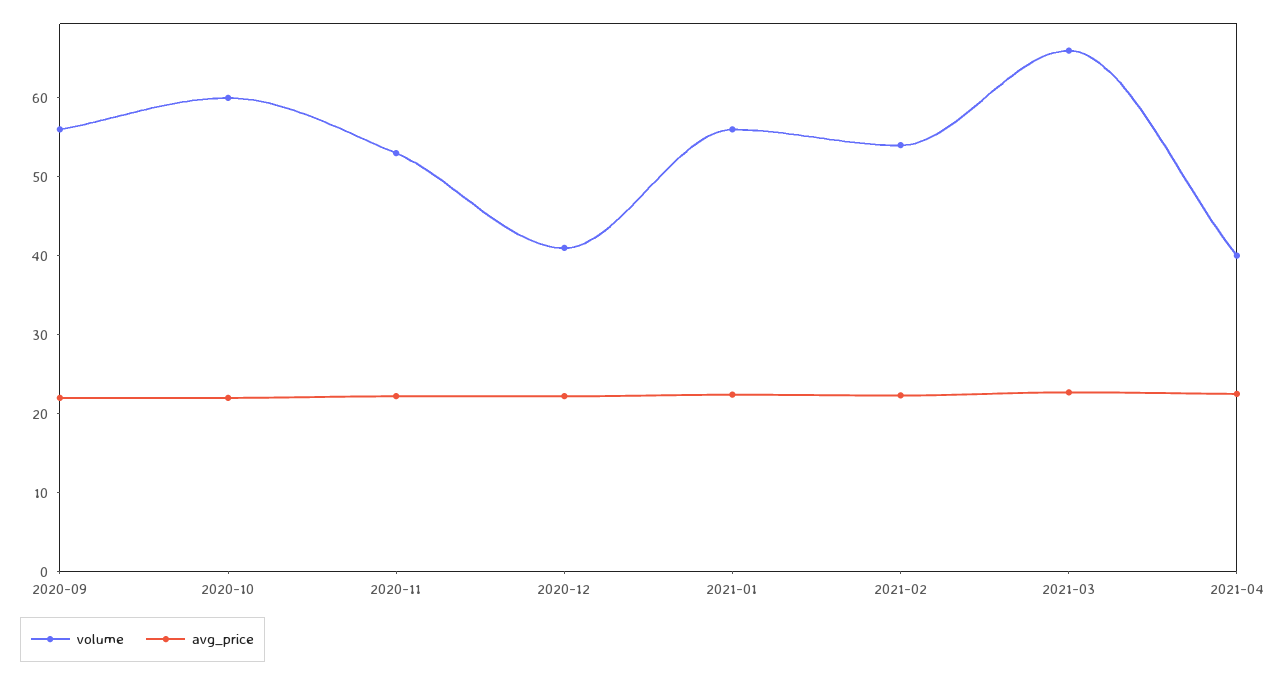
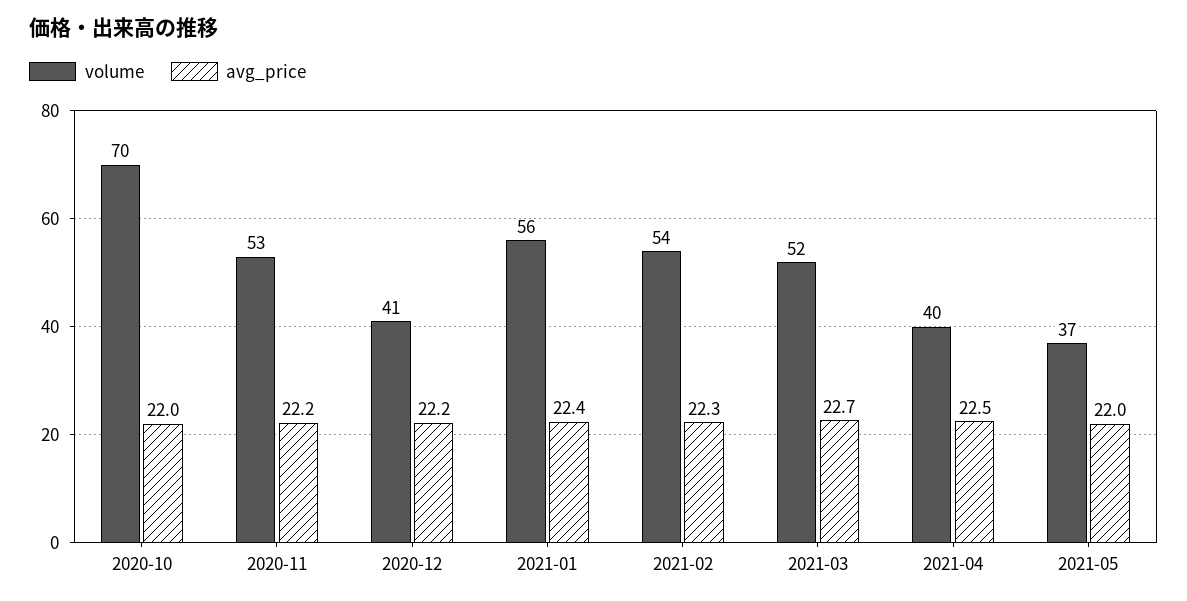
volume, 2020-09: 56 -> none
avg_price, 2020-09: 22 -> none
volume, 2020-10: 60 -> 70
volume, 2021-03: 66 -> 52
volume, 2021-05: none -> 37
avg_price, 2021-05: none -> 22

